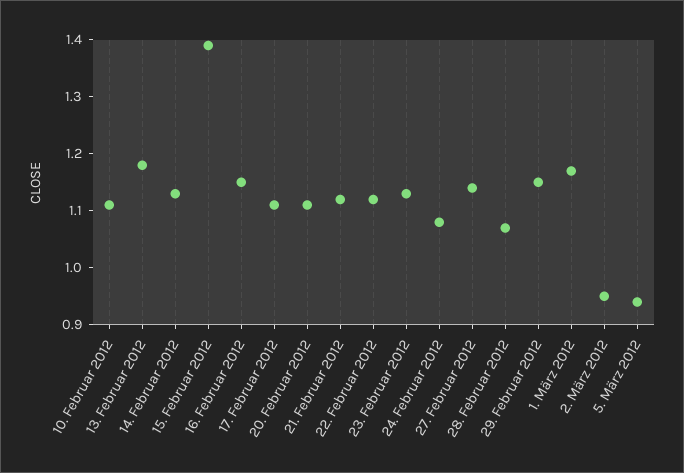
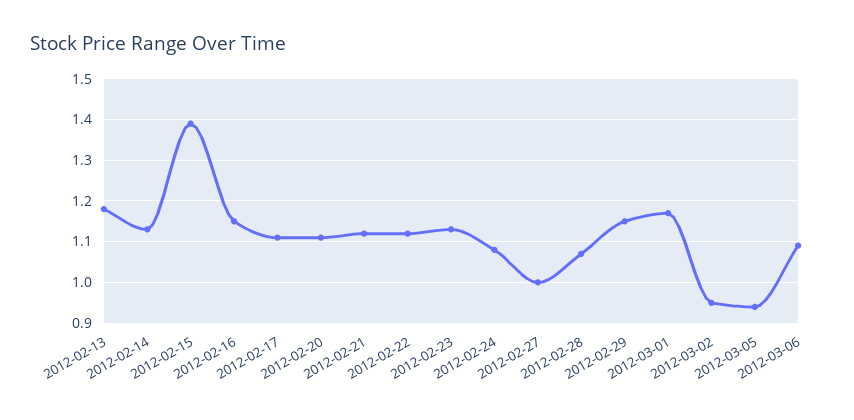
10. Februar 2012: 1.1 -> none
27. Februar 2012: 1.15 -> 1
2012-03-06: none -> 1.1

